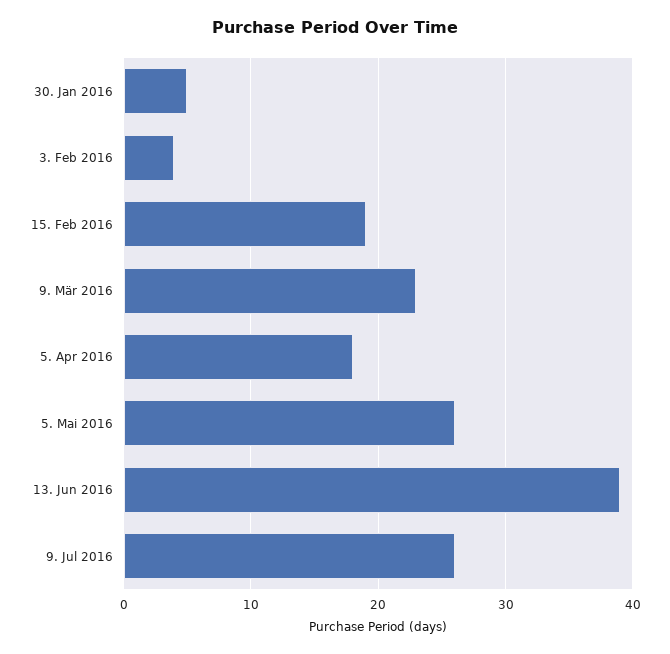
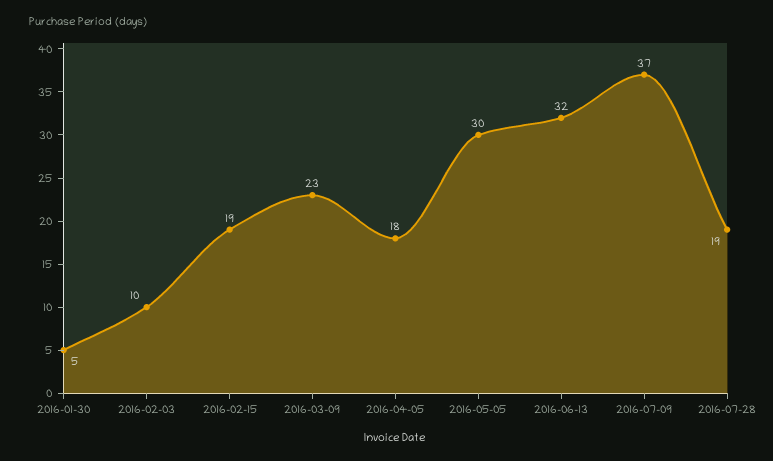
3. Feb 2016: 4 -> 10
5. Mai 2016: 26 -> 30
13. Jun 2016: 39 -> 32
9. Jul 2016: 26 -> 37
2016-07-28: none -> 19

